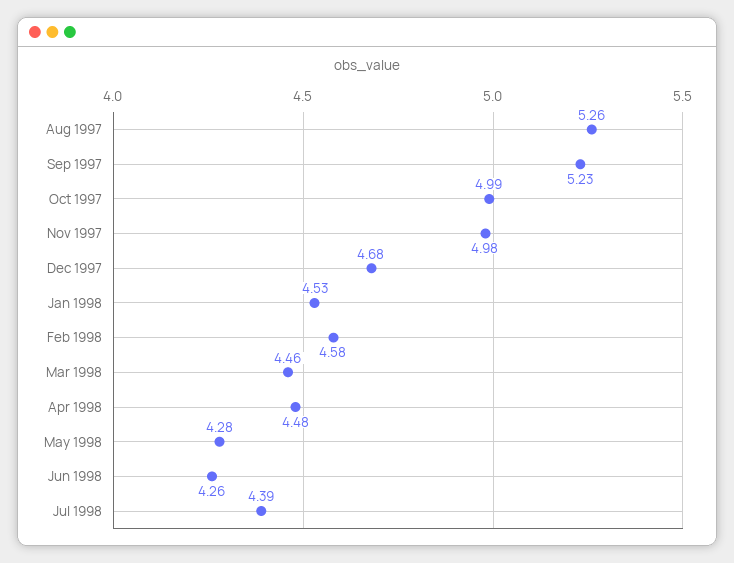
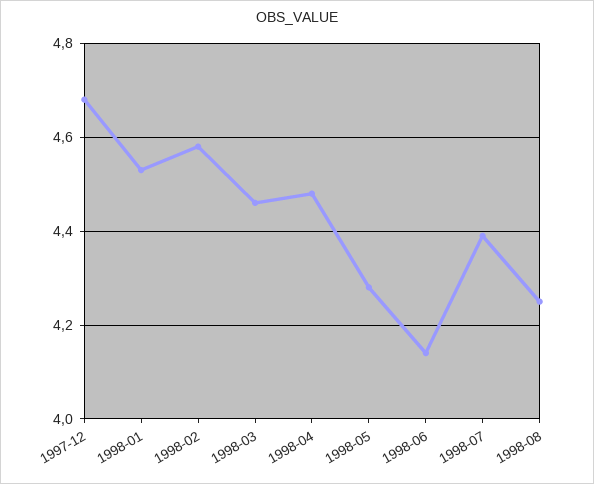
Aug 1997: 5.26 -> none
Sep 1997: 5.23 -> none
Oct 1997: 4.99 -> none
Nov 1997: 4.98 -> none
Jun 1998: 4.26 -> 4.15
1998-08: none -> 4.25

